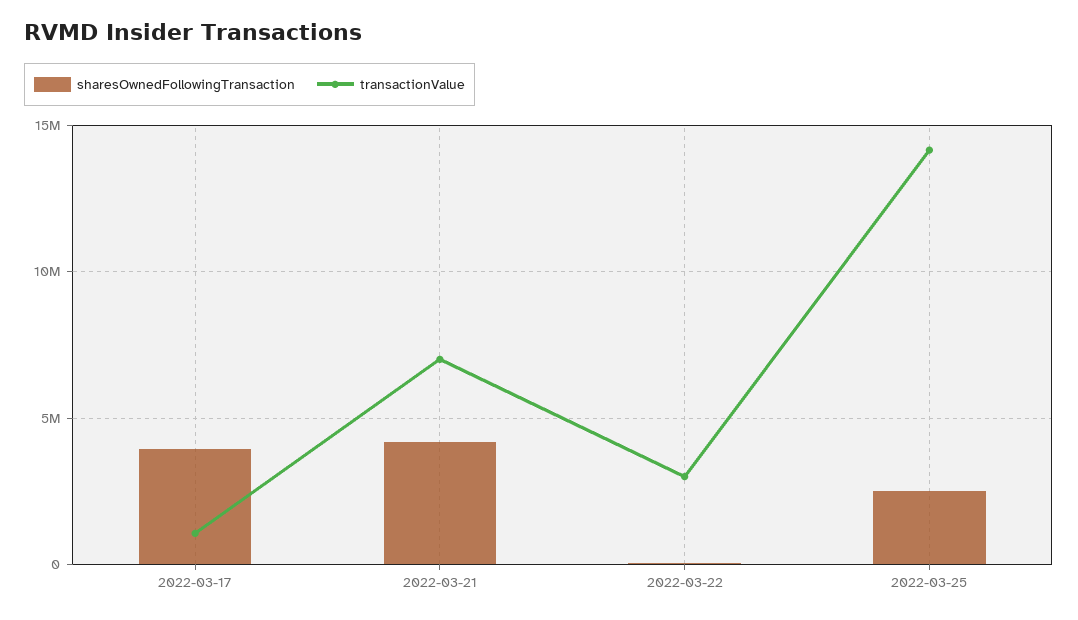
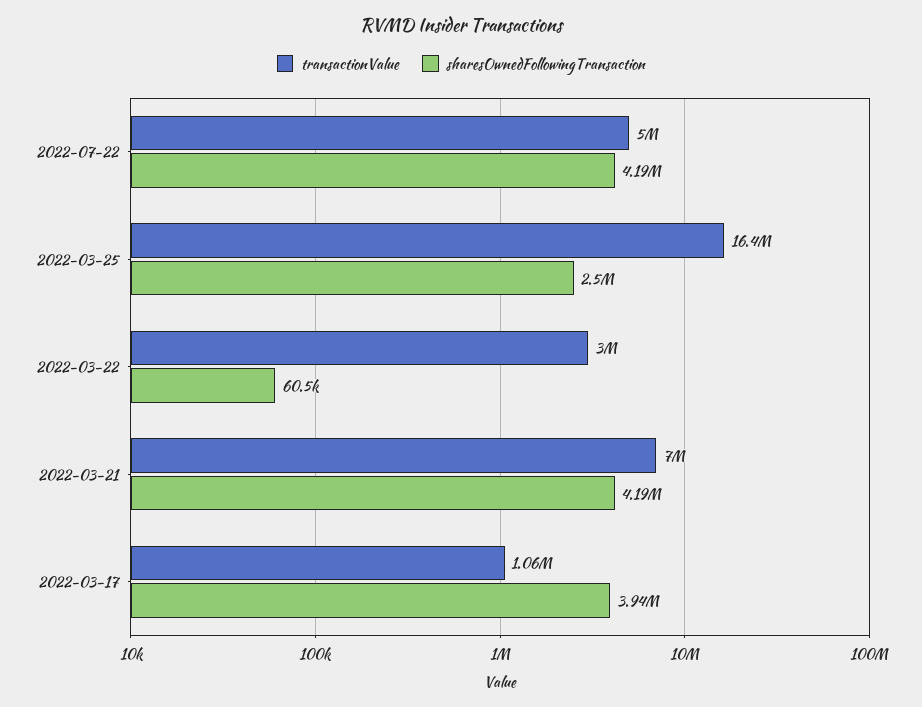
transactionValue, 2022-03-25: 14000000 -> 16400000
transactionValue, 2022-07-22: none -> 5000000
sharesOwnedFollowingTransaction, 2022-07-22: none -> 4190000

